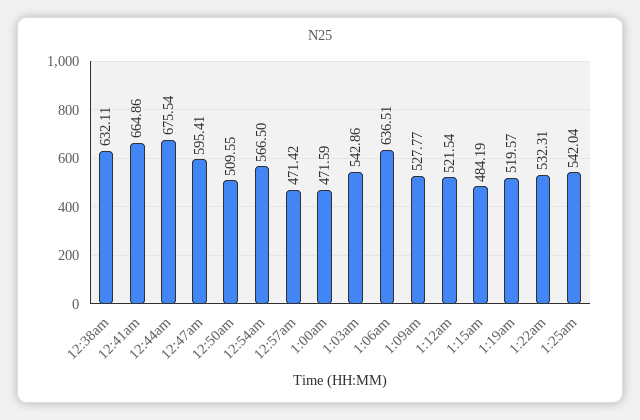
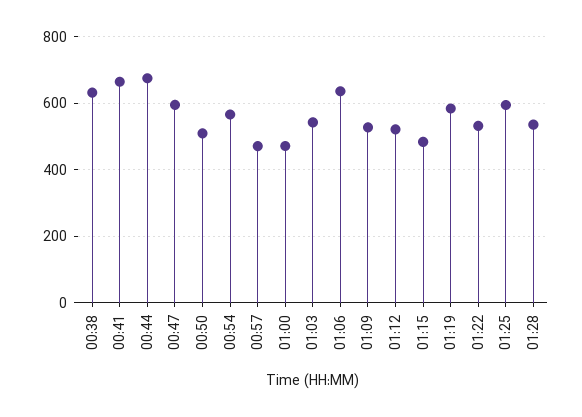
1:19am: 519.57 -> 580
1:25am: 542.04 -> 600
01:28: none -> 540

